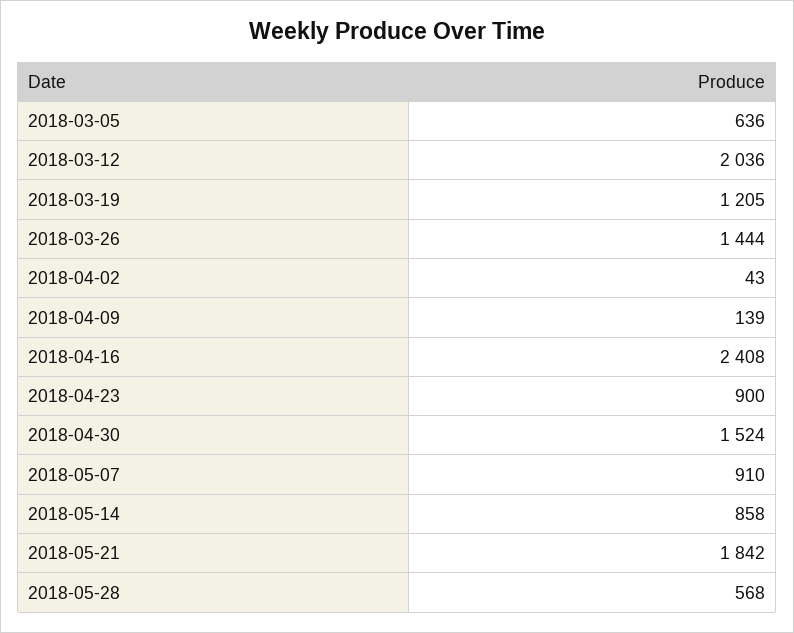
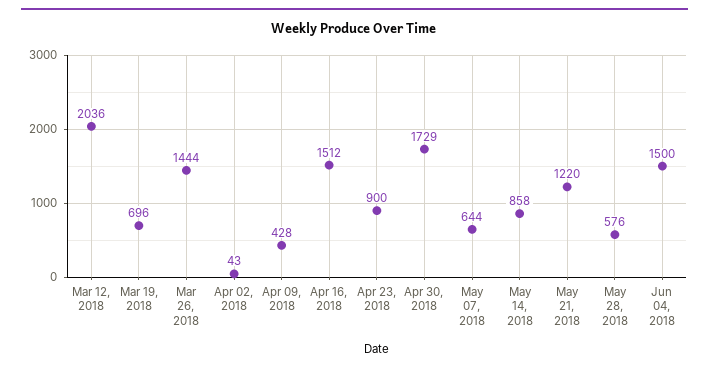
2018-03-05: 636 -> none
2018-03-19: 1205 -> 696
2018-04-09: 139 -> 428
2018-04-16: 2408 -> 1512
2018-04-30: 1524 -> 1729
2018-05-07: 910 -> 644
2018-05-21: 1842 -> 1220
2018-05-28: 568 -> 576
Jun 04, 2018: none -> 1500

